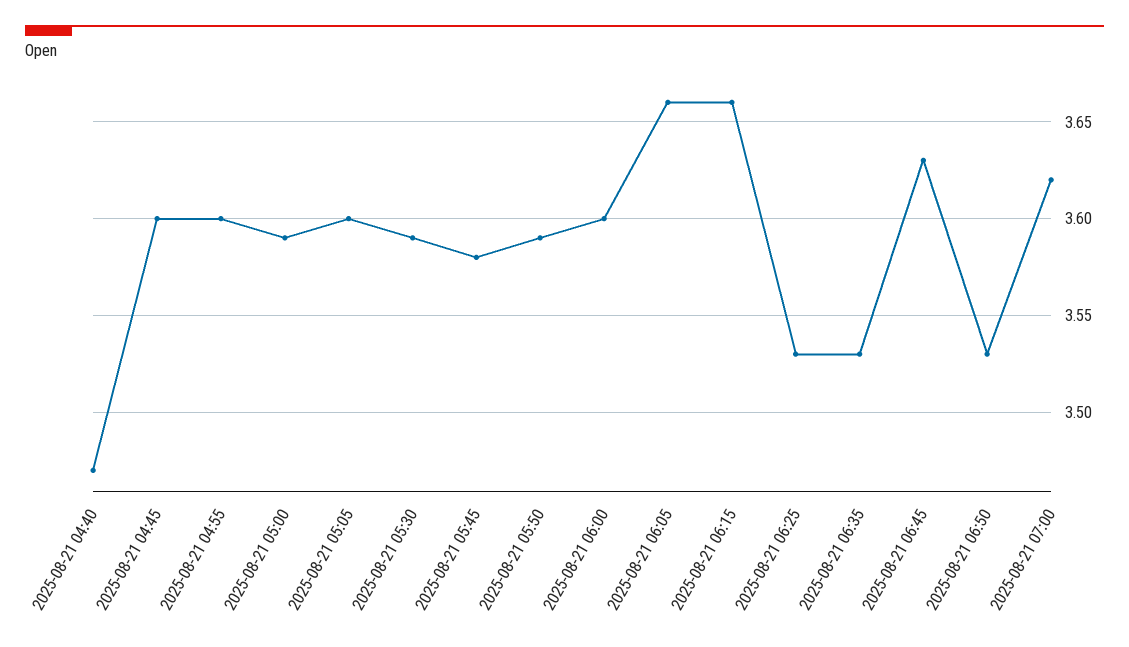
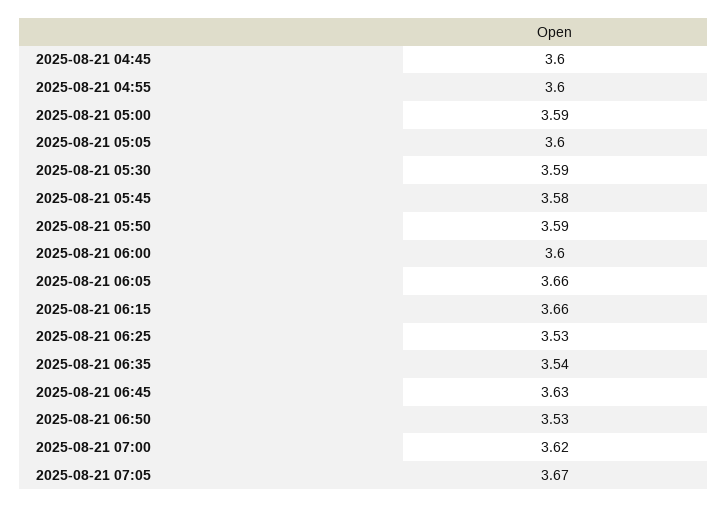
2025-08-21 04:40: 3.47 -> none
2025-08-21 06:35: 3.53 -> 3.54
2025-08-21 07:05: none -> 3.67

